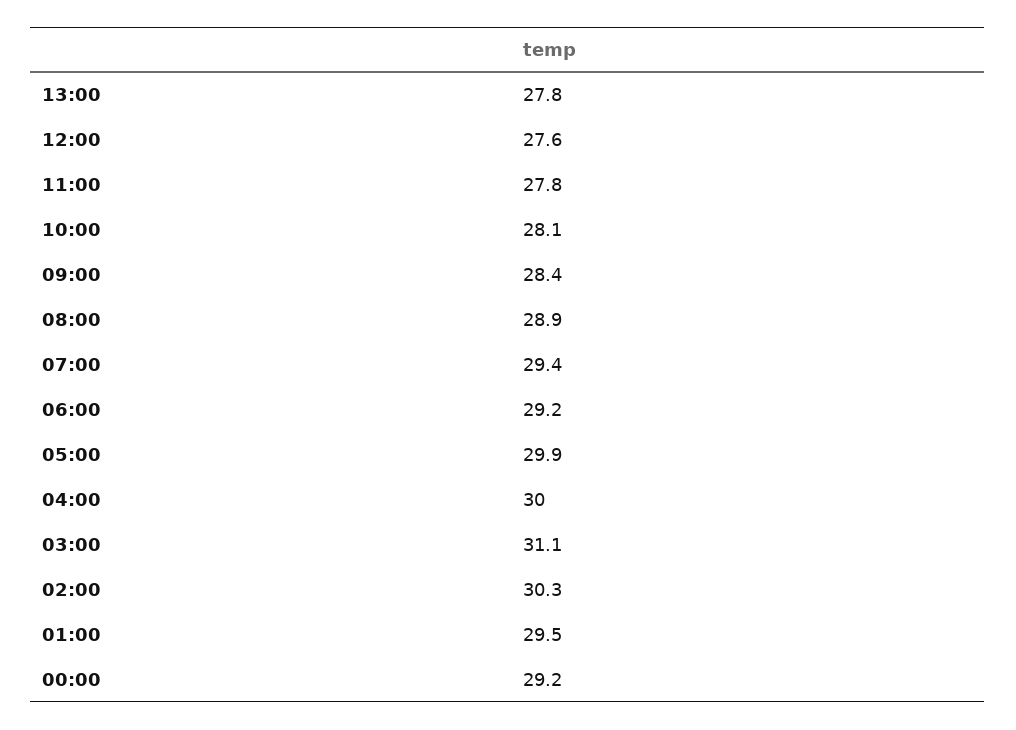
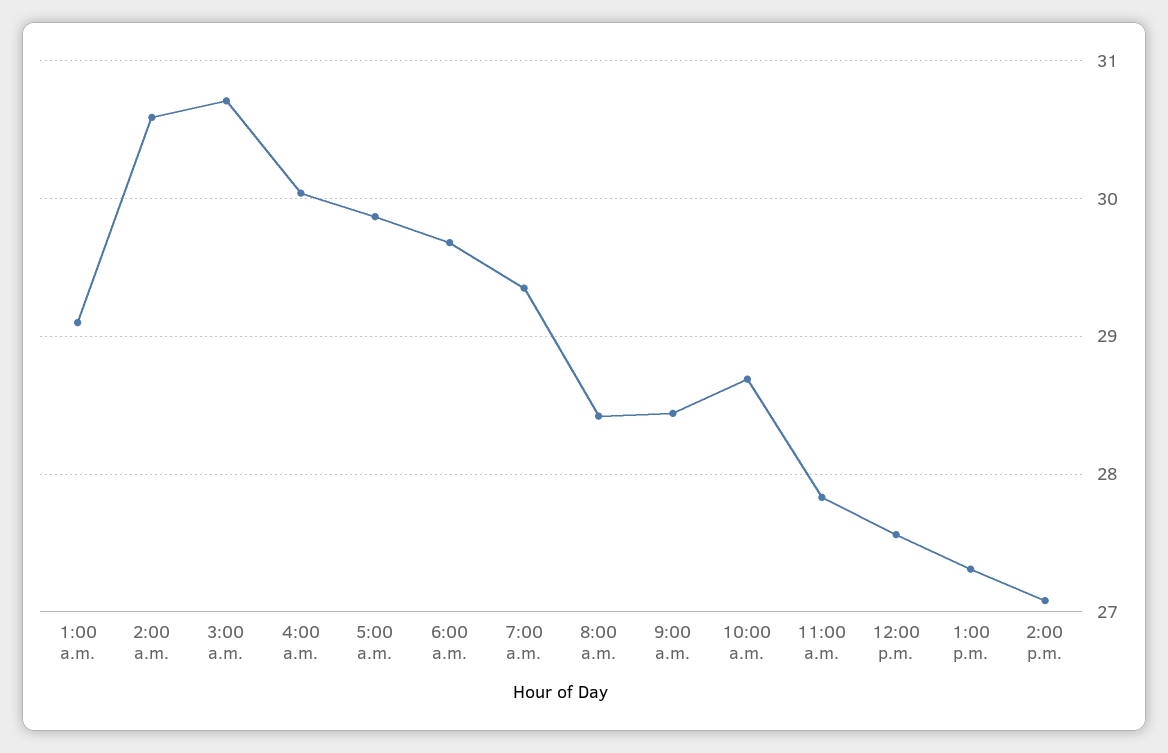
13:00: 27.8 -> 27.3
10:00: 28.1 -> 28.7
08:00: 28.9 -> 28.4
06:00: 29.2 -> 29.7
03:00: 31.1 -> 30.7
02:00: 30.3 -> 30.6
01:00: 29.5 -> 29.1
00:00: 29.2 -> none
2:00 p.m.: none -> 27.1

